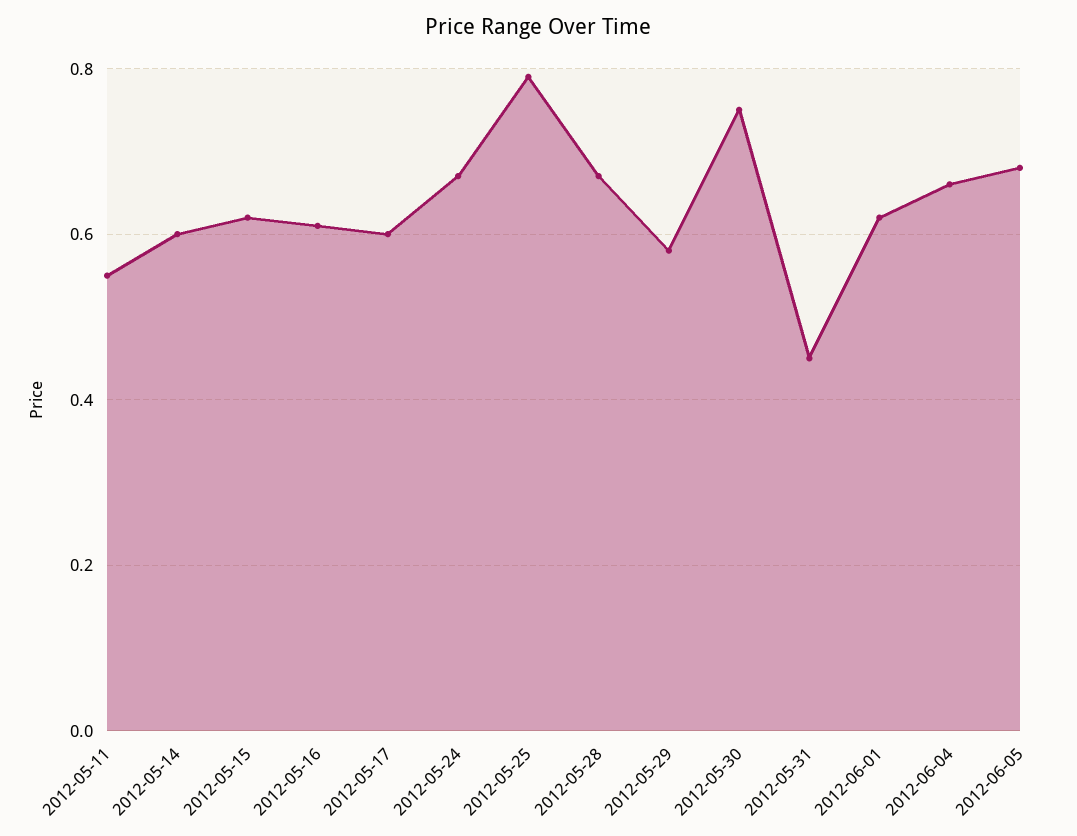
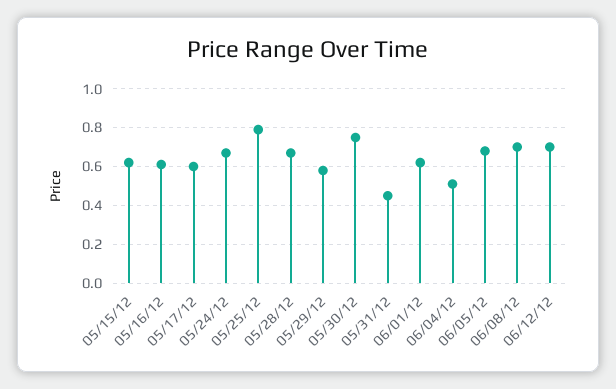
2012-05-11: 0.55 -> none
2012-05-14: 0.6 -> none
2012-06-04: 0.65 -> 0.5
06/08/12: none -> 0.7
06/12/12: none -> 0.7

